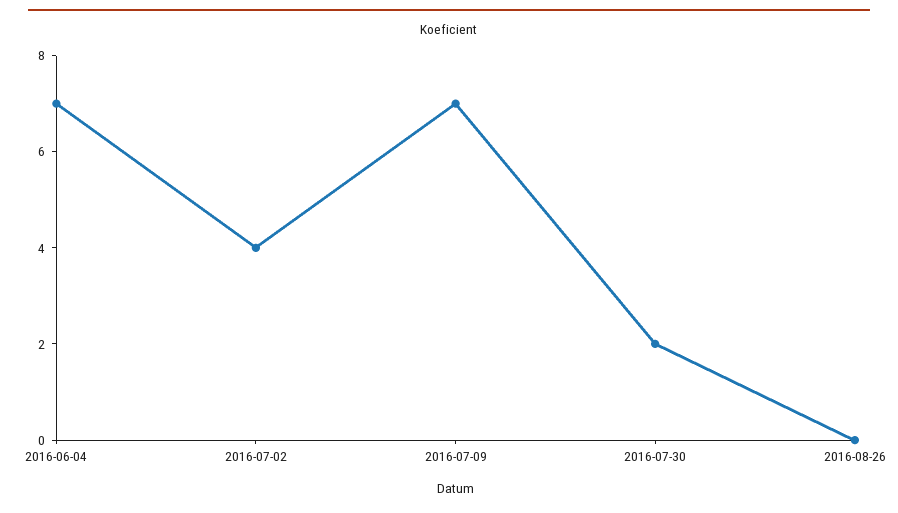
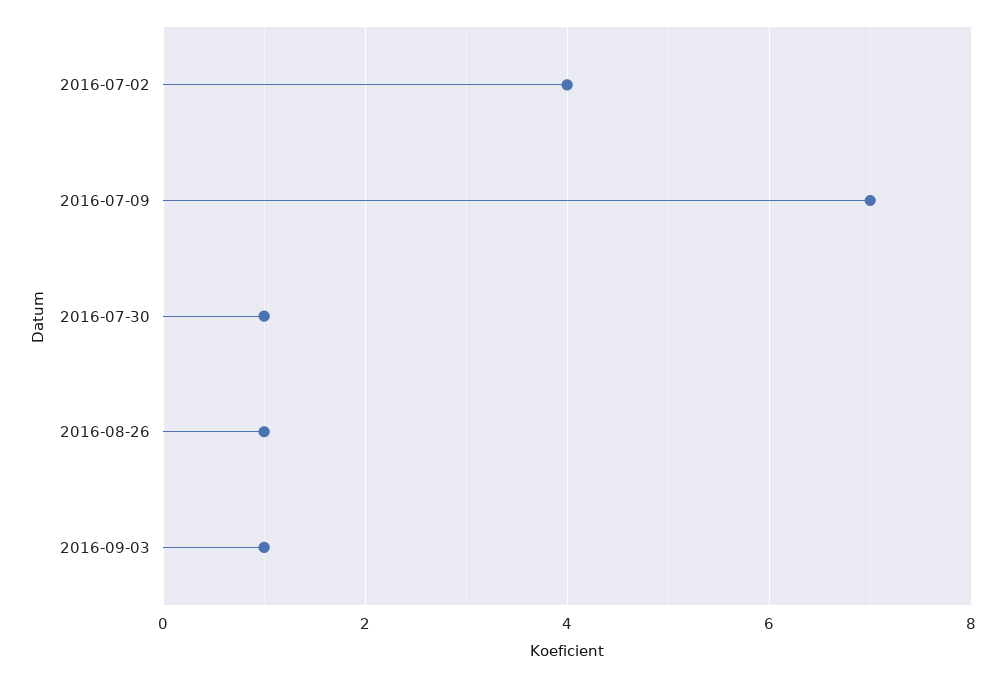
2016-06-04: 7 -> none
2016-07-30: 2 -> 1
2016-08-26: 0 -> 1
2016-09-03: none -> 1

